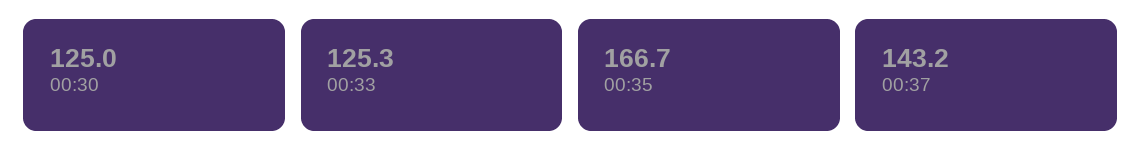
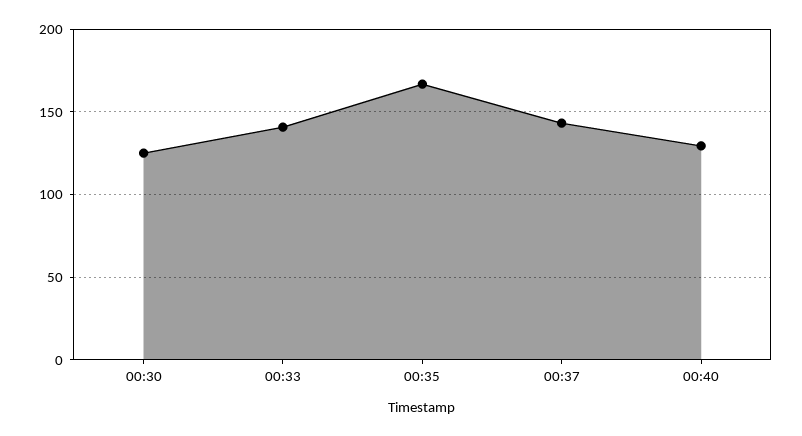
00:33: 125.3 -> 140
00:40: none -> 130

